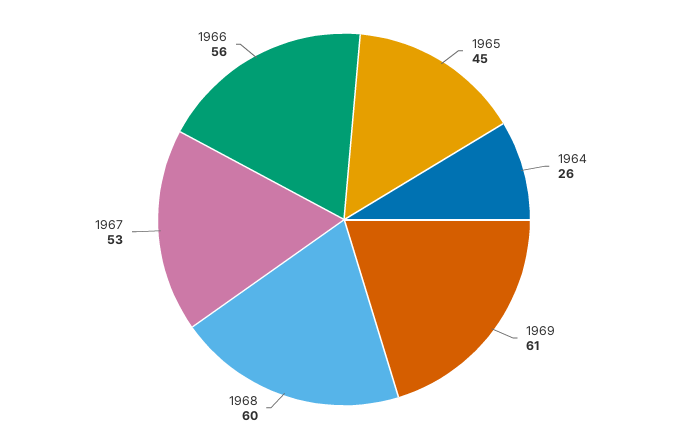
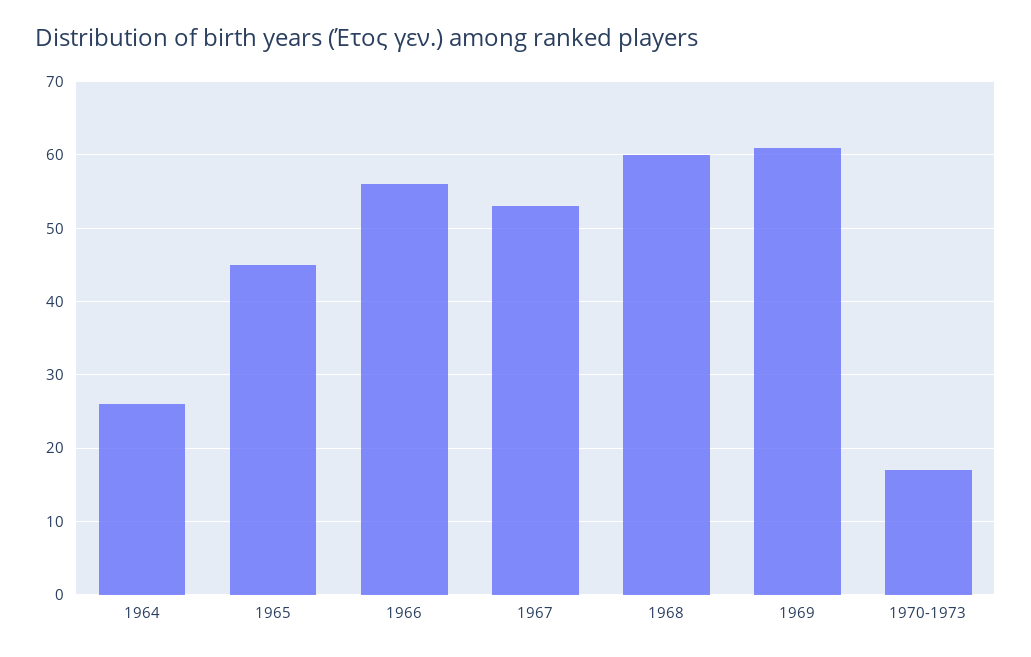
1970-1973: none -> 17

